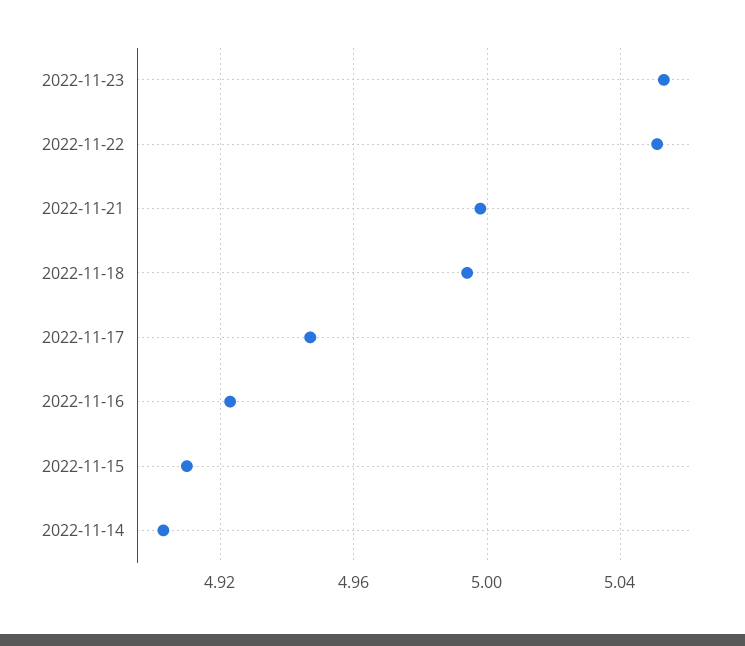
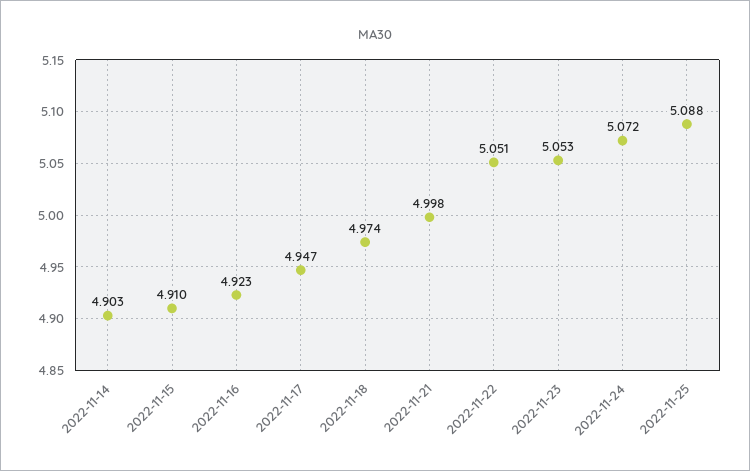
2022-11-18: 4.995 -> 4.974
2022-11-24: none -> 5.072
2022-11-25: none -> 5.088

